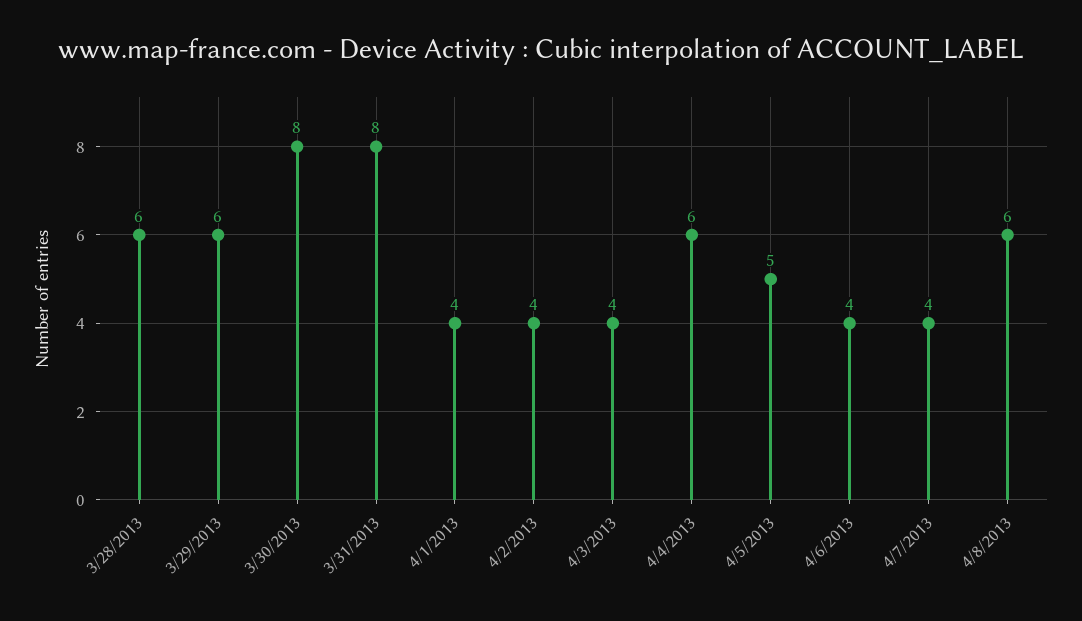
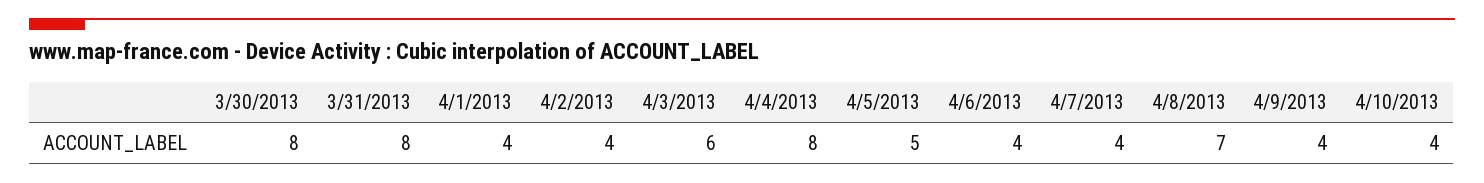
3/28/2013: 6 -> none
3/29/2013: 6 -> none
4/3/2013: 4 -> 6
4/4/2013: 6 -> 8
4/8/2013: 6 -> 7
4/9/2013: none -> 4
4/10/2013: none -> 4

